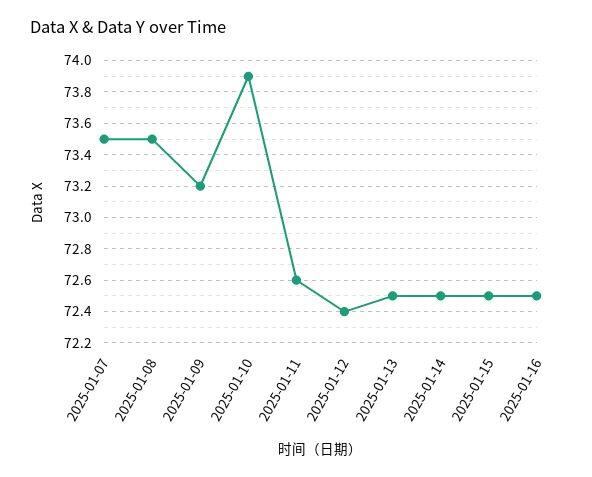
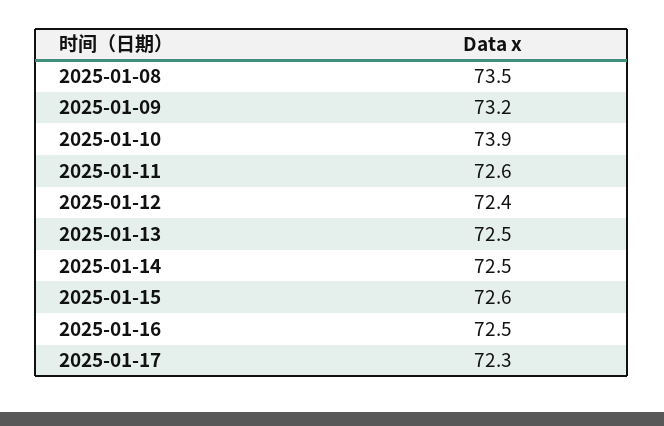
2025-01-07: 73.5 -> none
2025-01-15: 72.5 -> 72.6
2025-01-17: none -> 72.3

